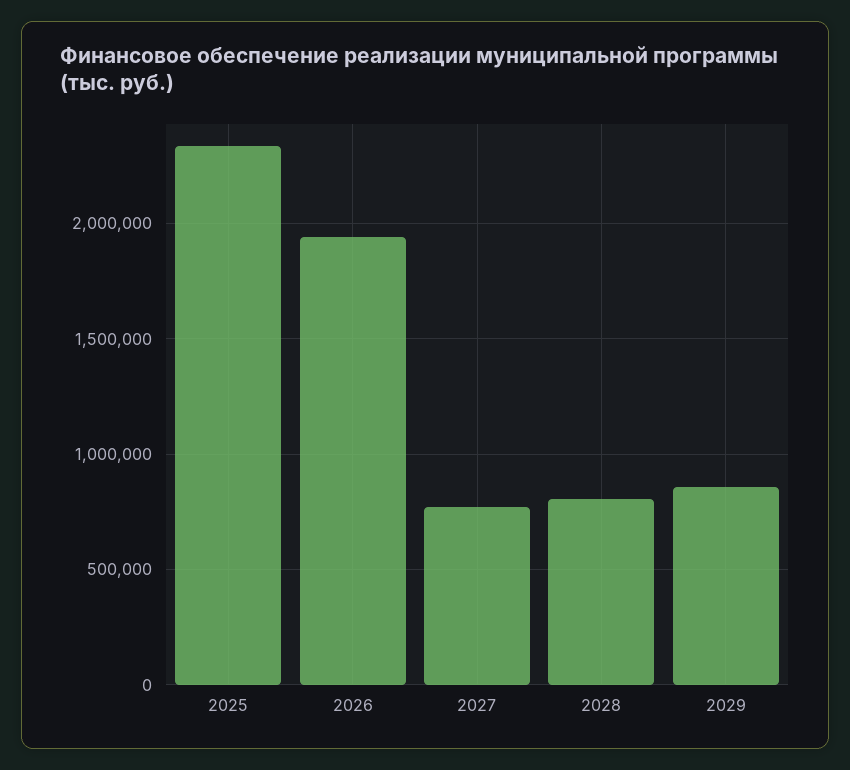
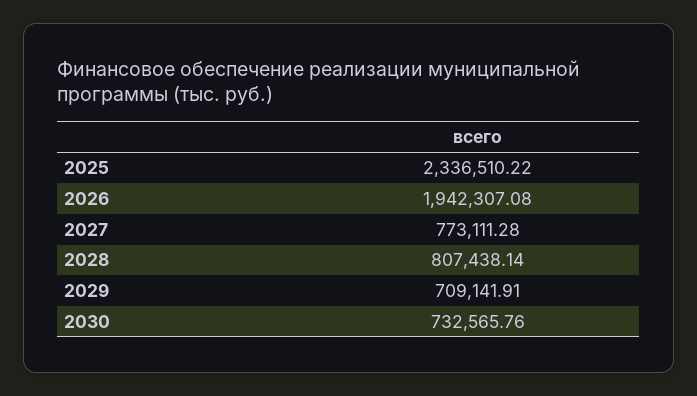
2029: 850000 -> 709141.91
2030: none -> 732565.76

